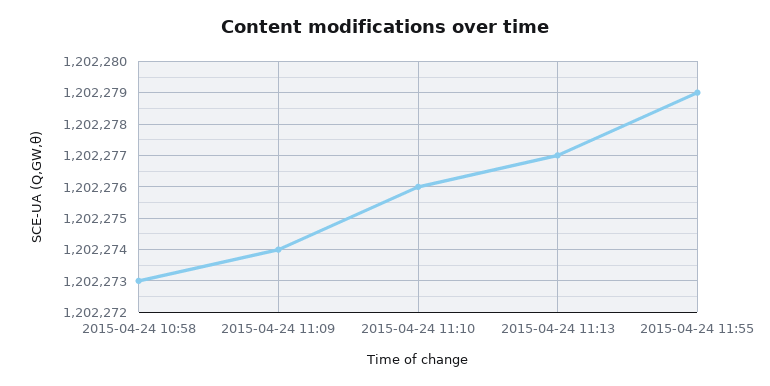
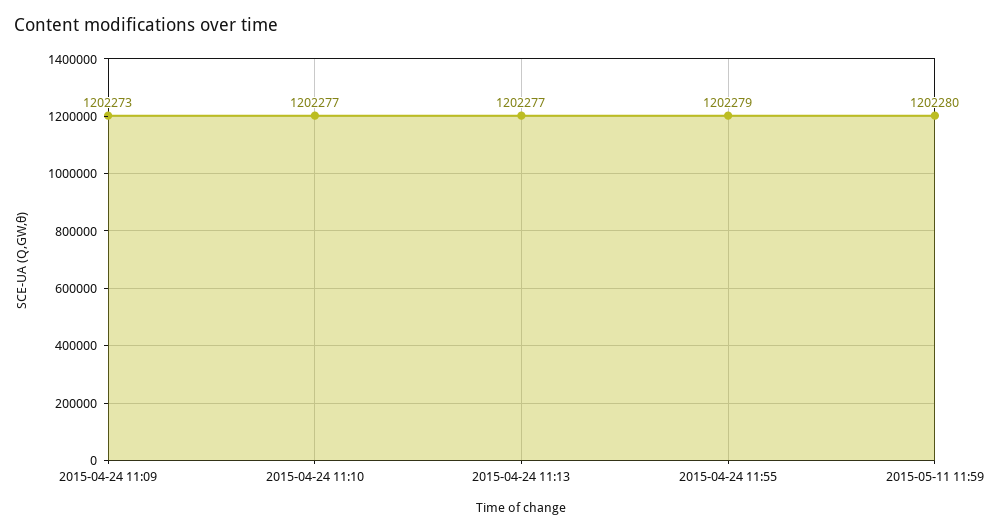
2015-04-24 10:58: 1202273 -> none
2015-04-24 11:09: 1202274 -> 1202273
2015-04-24 11:10: 1202276 -> 1202277
2015-05-11 11:59: none -> 1202280

